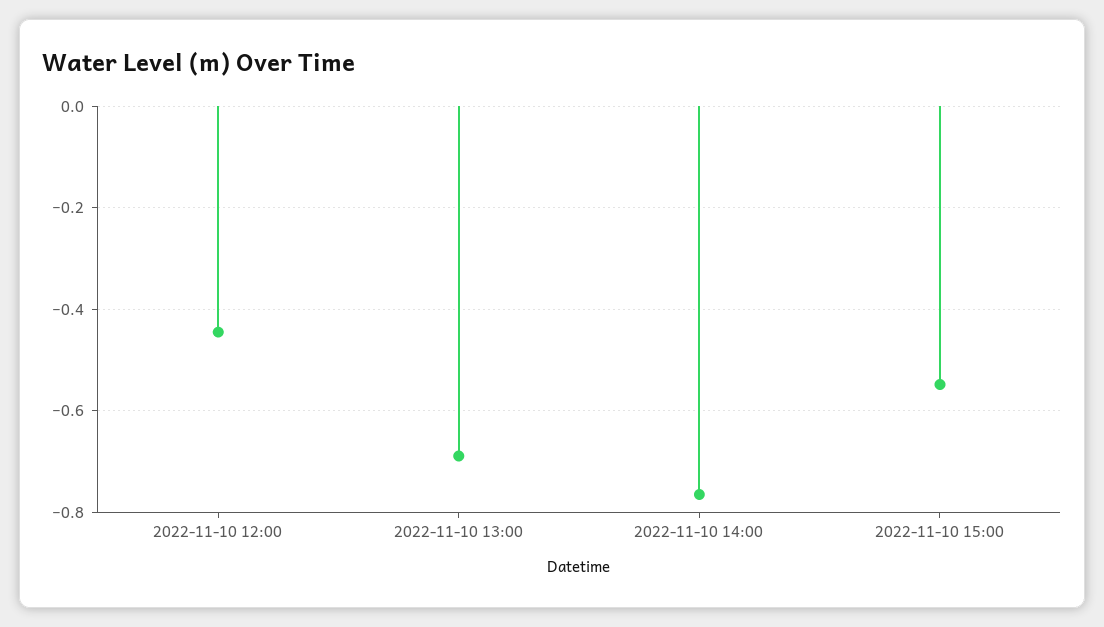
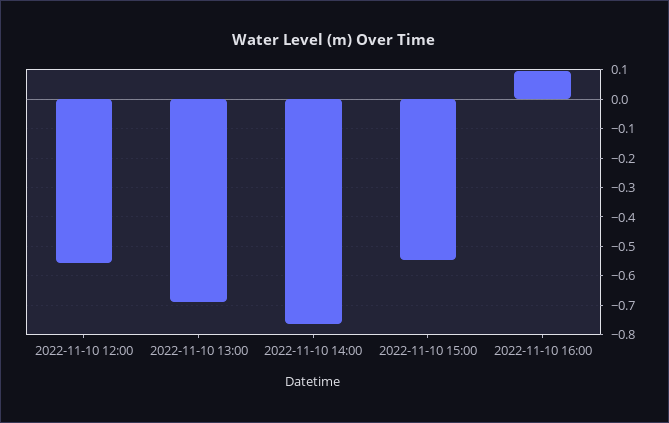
2022-11-10 12:00: -0.44 -> -0.55
2022-11-10 16:00: none -> 0.1

